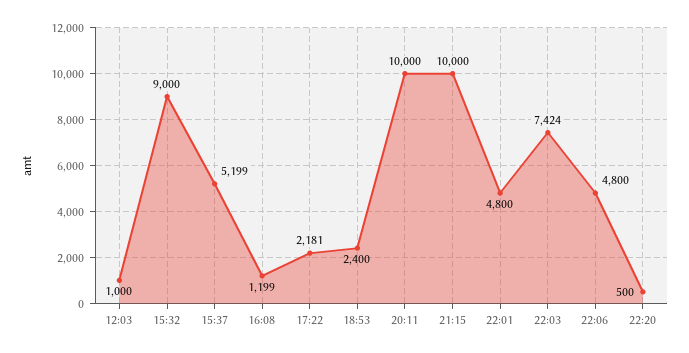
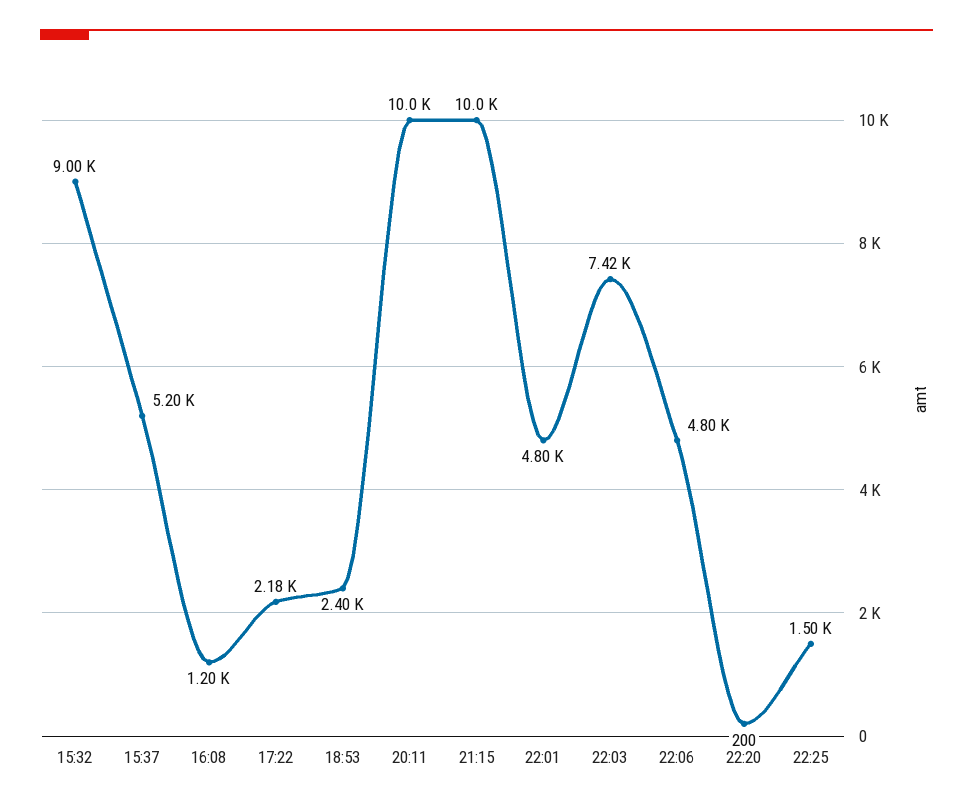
12:03: 1000 -> none
22:20: 500 -> 200
22:25: none -> 1500

